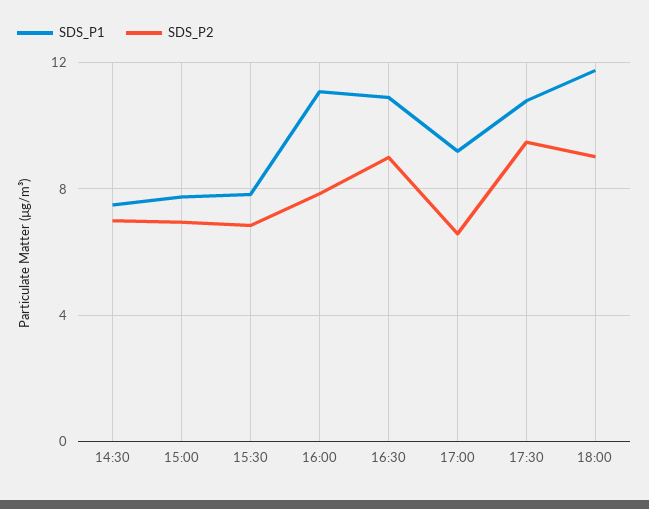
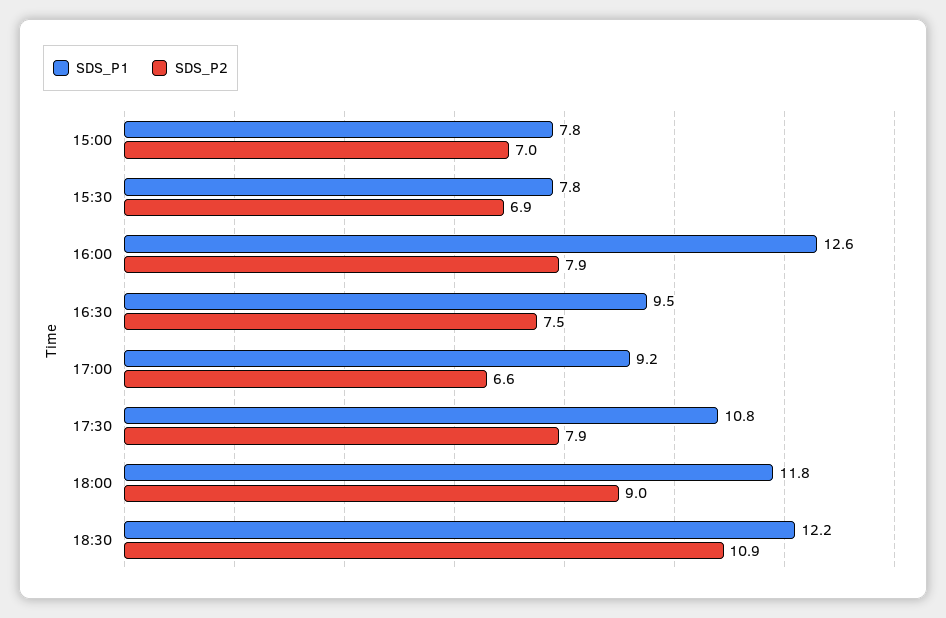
SDS_P1, 14:30: 7.5 -> none
SDS_P2, 14:30: 7 -> none
SDS_P1, 16:00: 11 -> 12.6
SDS_P1, 16:30: 11 -> 9.5
SDS_P2, 16:30: 9 -> 7.5
SDS_P2, 17:30: 9.5 -> 7.9
SDS_P1, 18:30: none -> 12.2
SDS_P2, 18:30: none -> 10.9

